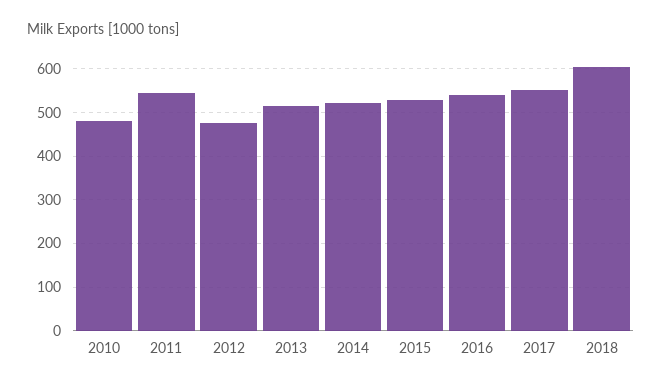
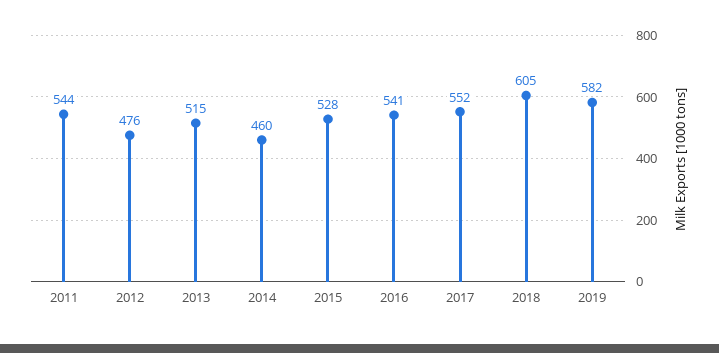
2010: 480 -> none
2014: 520 -> 460
2019: none -> 582

